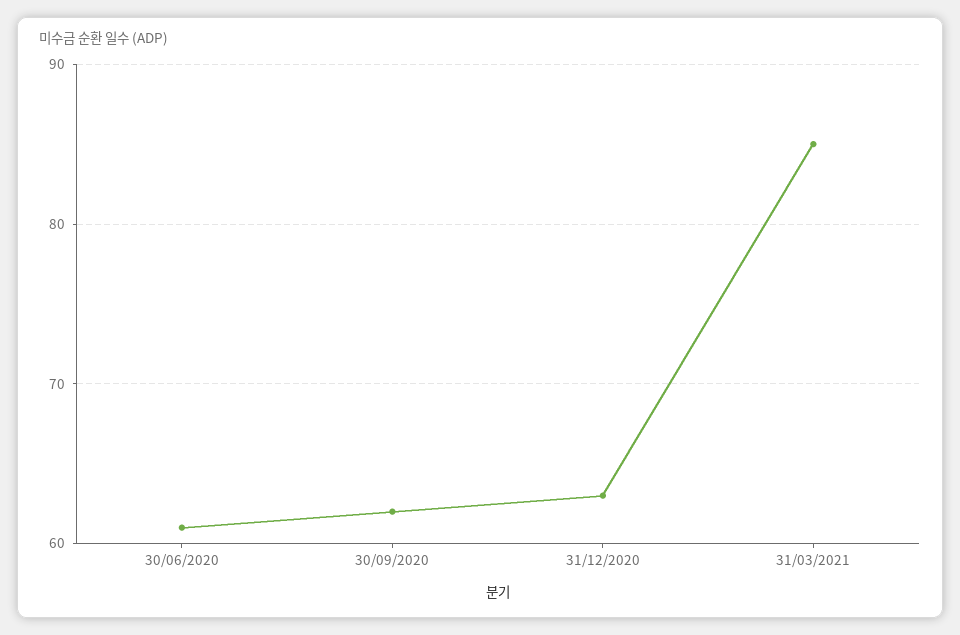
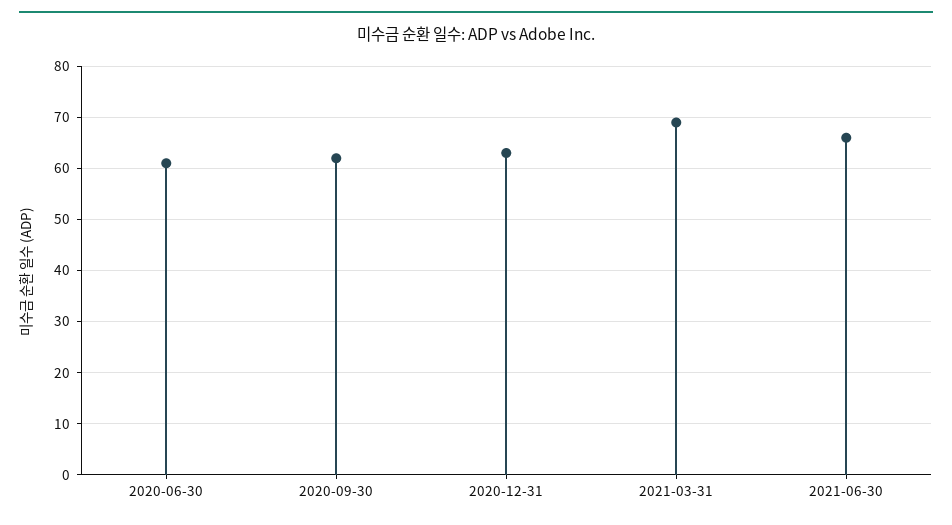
31/03/2021: 85 -> 70
2021-06-30: none -> 65

